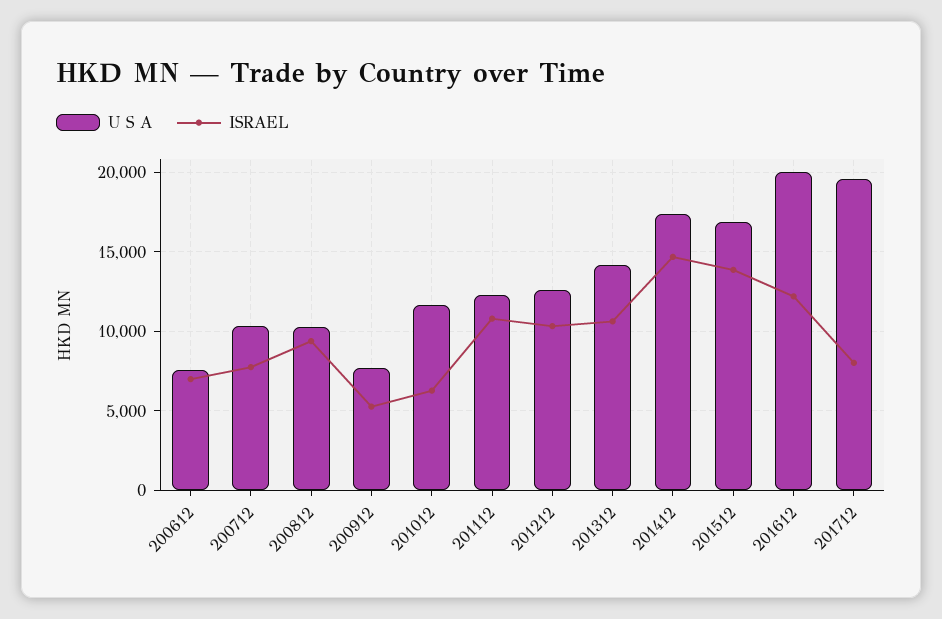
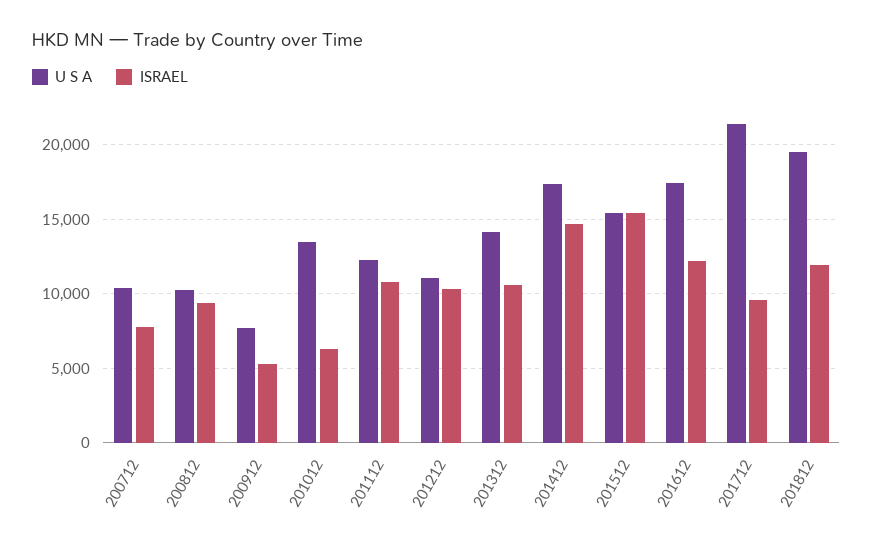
U S A, 200612: 7500 -> none
ISRAEL, 200612: 7000 -> none
U S A, 201012: 11500 -> 13500
U S A, 201212: 12500 -> 11000
U S A, 201512: 17000 -> 15500
ISRAEL, 201512: 14000 -> 15500
U S A, 201612: 20000 -> 17500
U S A, 201712: 19500 -> 21500
ISRAEL, 201712: 8000 -> 9500
U S A, 201812: none -> 19500
ISRAEL, 201812: none -> 12000

